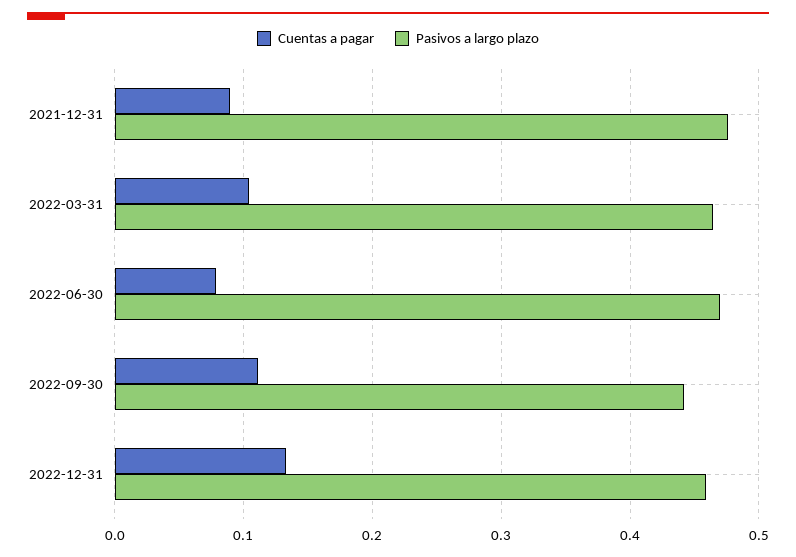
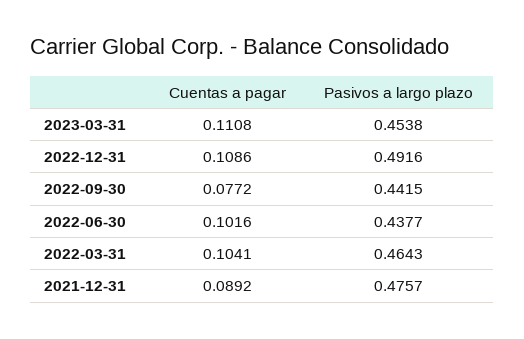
Cuentas a pagar, 2022-06-30: 0.08 -> 0.1016
Pasivos a largo plazo, 2022-06-30: 0.47 -> 0.4377
Cuentas a pagar, 2022-09-30: 0.11 -> 0.0772
Cuentas a pagar, 2022-12-31: 0.13 -> 0.1086
Pasivos a largo plazo, 2022-12-31: 0.46 -> 0.4916
Cuentas a pagar, 2023-03-31: none -> 0.1108
Pasivos a largo plazo, 2023-03-31: none -> 0.4538

